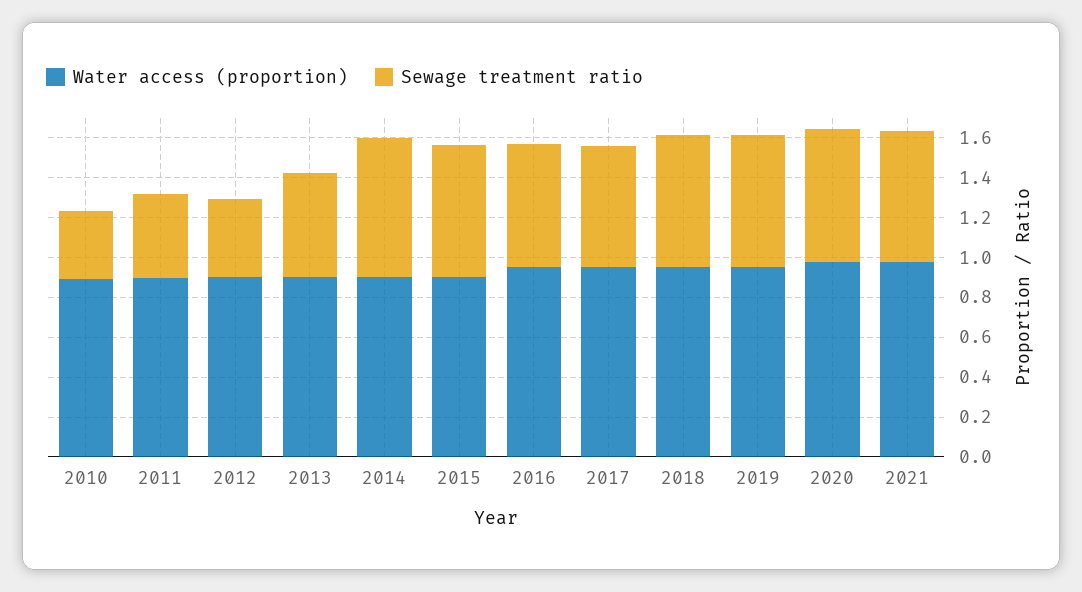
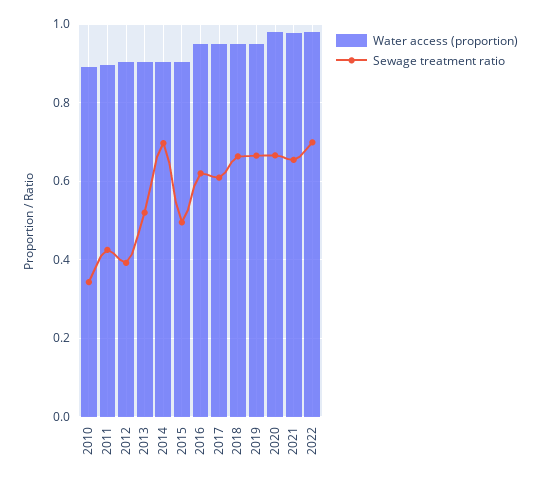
Sewage treatment ratio, 2015: 0.65 -> 0.5
Water access (proportion), 2022: none -> 0.98
Sewage treatment ratio, 2022: none -> 0.7

